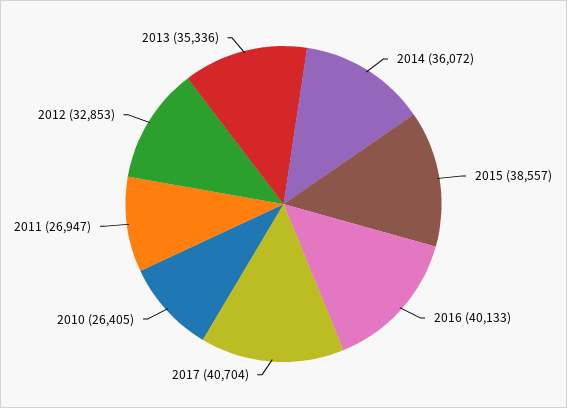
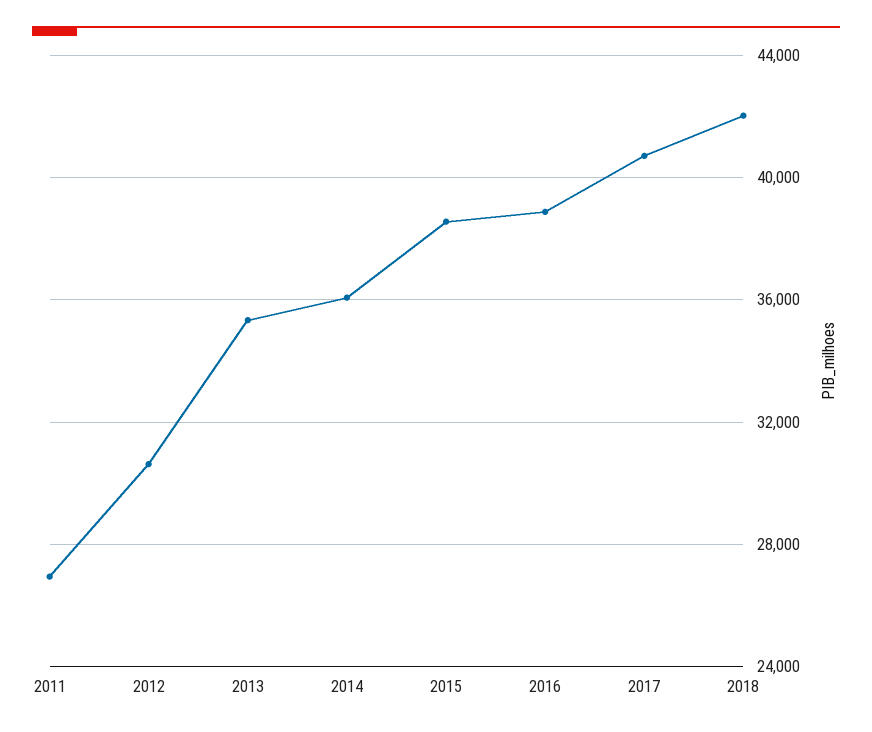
2016: 40133 -> 39000
2010: 26405 -> none
2012: 32853 -> 30500
2018: none -> 42000

